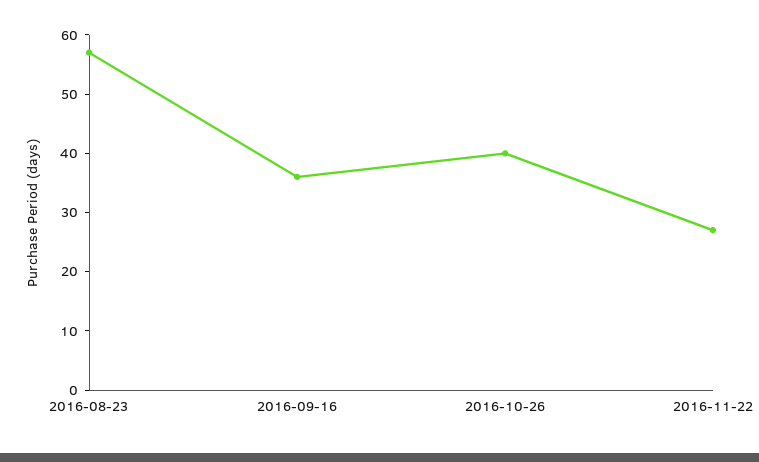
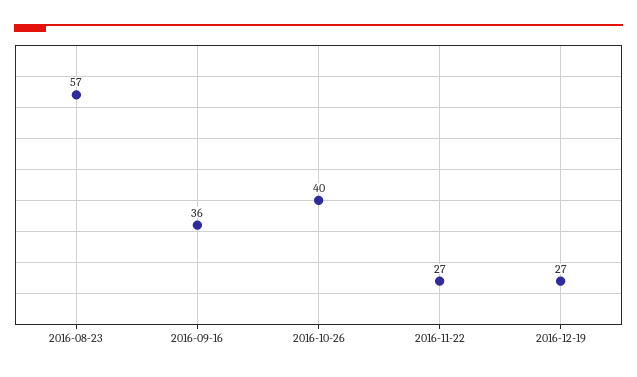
2016-12-19: none -> 27

